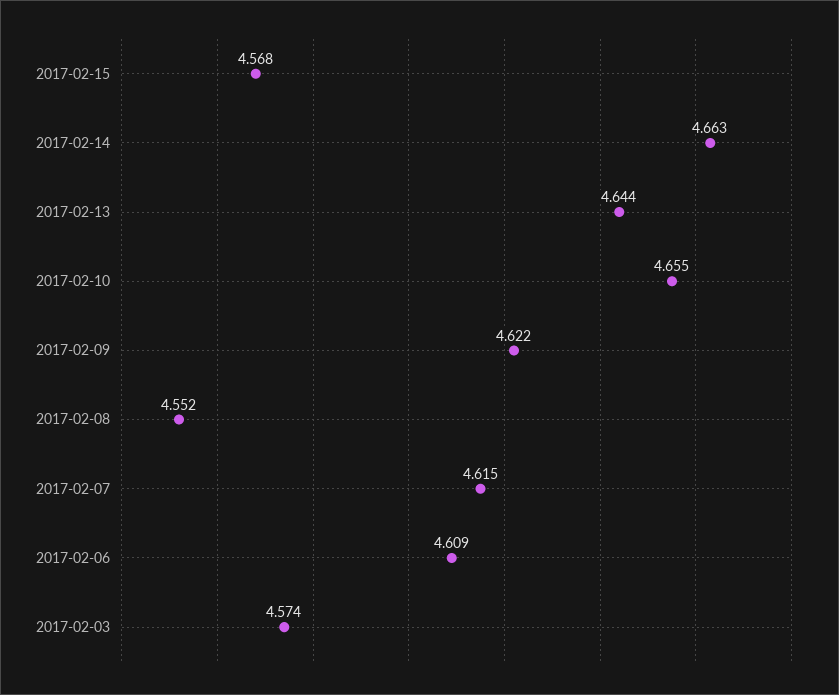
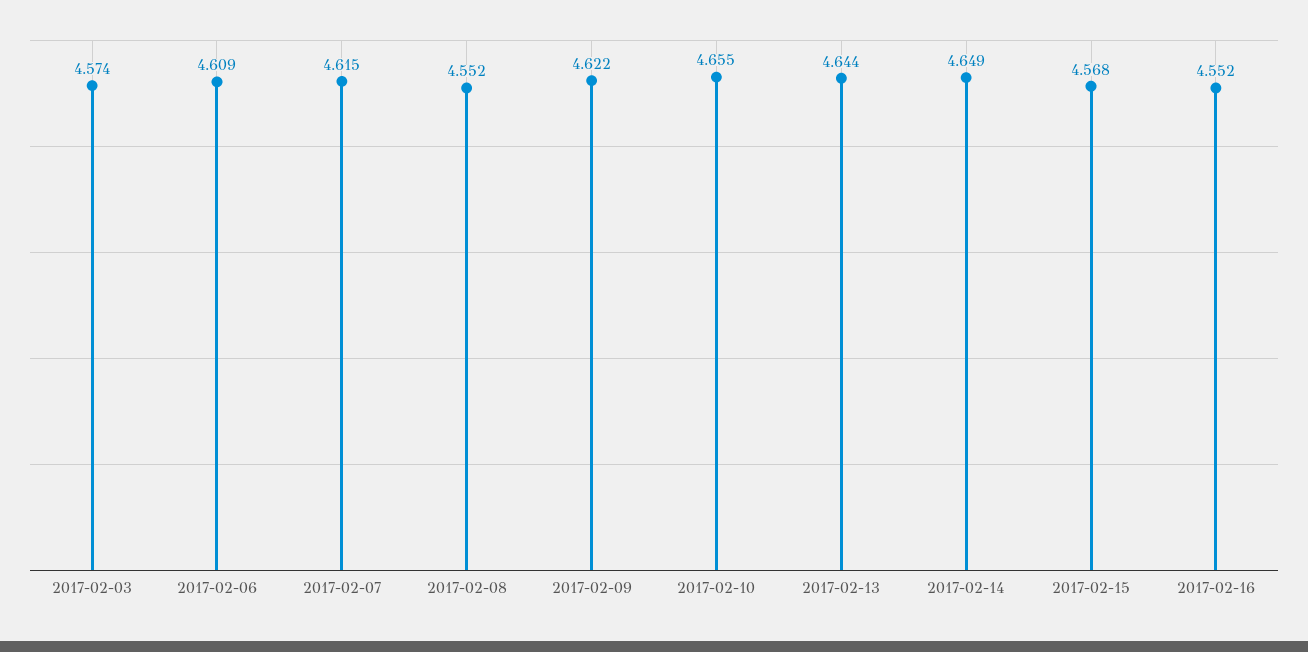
2017-02-14: 4.663 -> 4.649
2017-02-16: none -> 4.552

